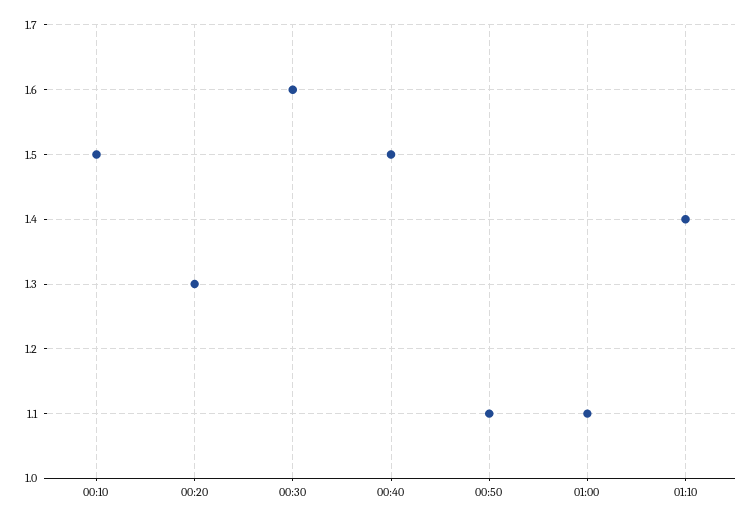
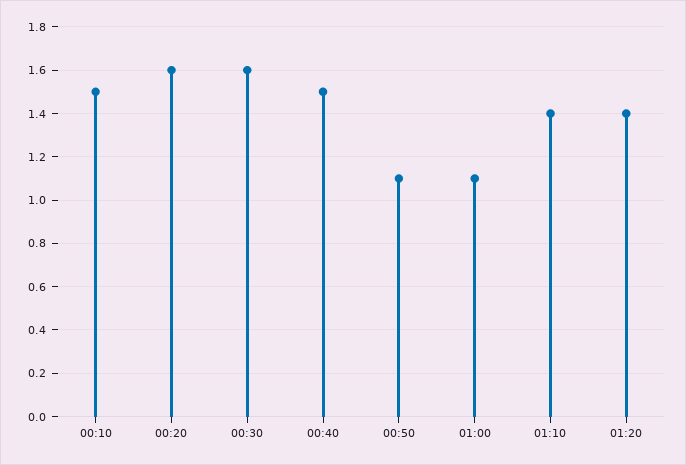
00:20: 1.3 -> 1.6
01:20: none -> 1.4

